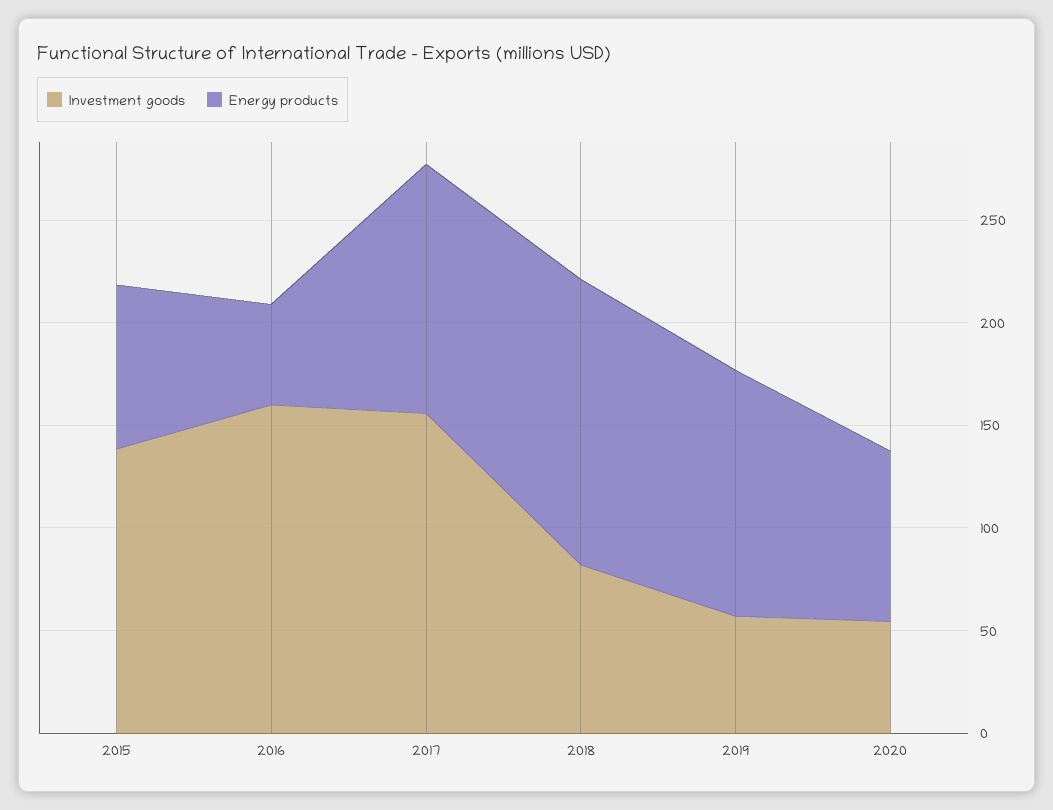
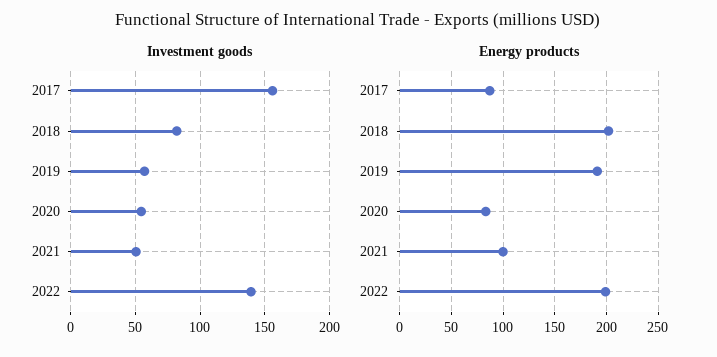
Investment goods, 2015: 140 -> none
Energy products, 2015: 80 -> none
Investment goods, 2016: 160 -> none
Energy products, 2016: 50 -> none
Energy products, 2017: 120 -> 90
Energy products, 2018: 140 -> 200
Energy products, 2019: 120 -> 190
Investment goods, 2021: none -> 50
Investment goods, 2022: none -> 140
Energy products, 2021: none -> 100
Energy products, 2022: none -> 200

